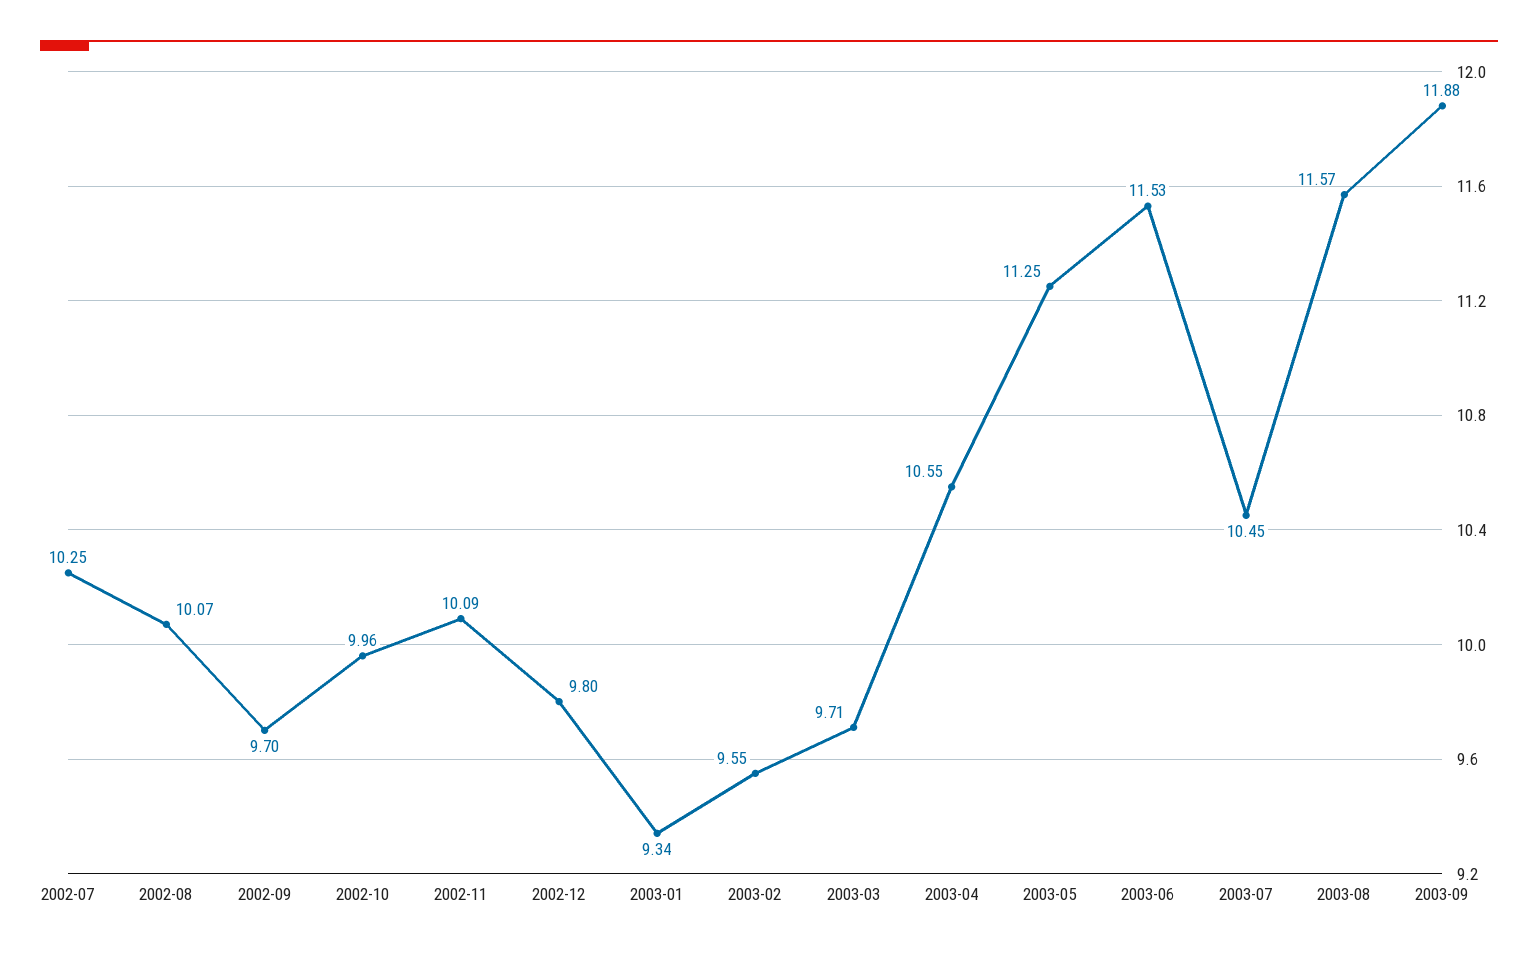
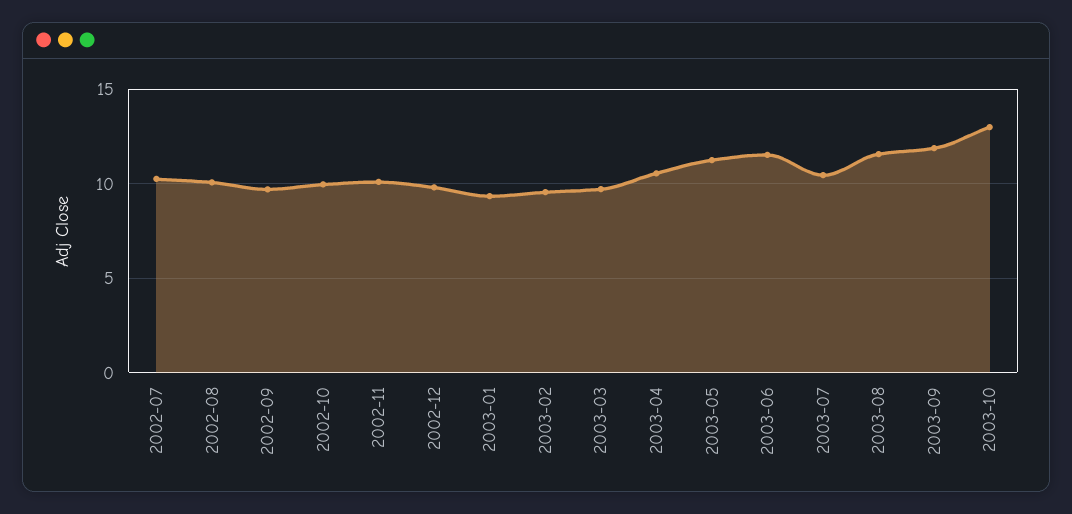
2003-10: none -> 13

